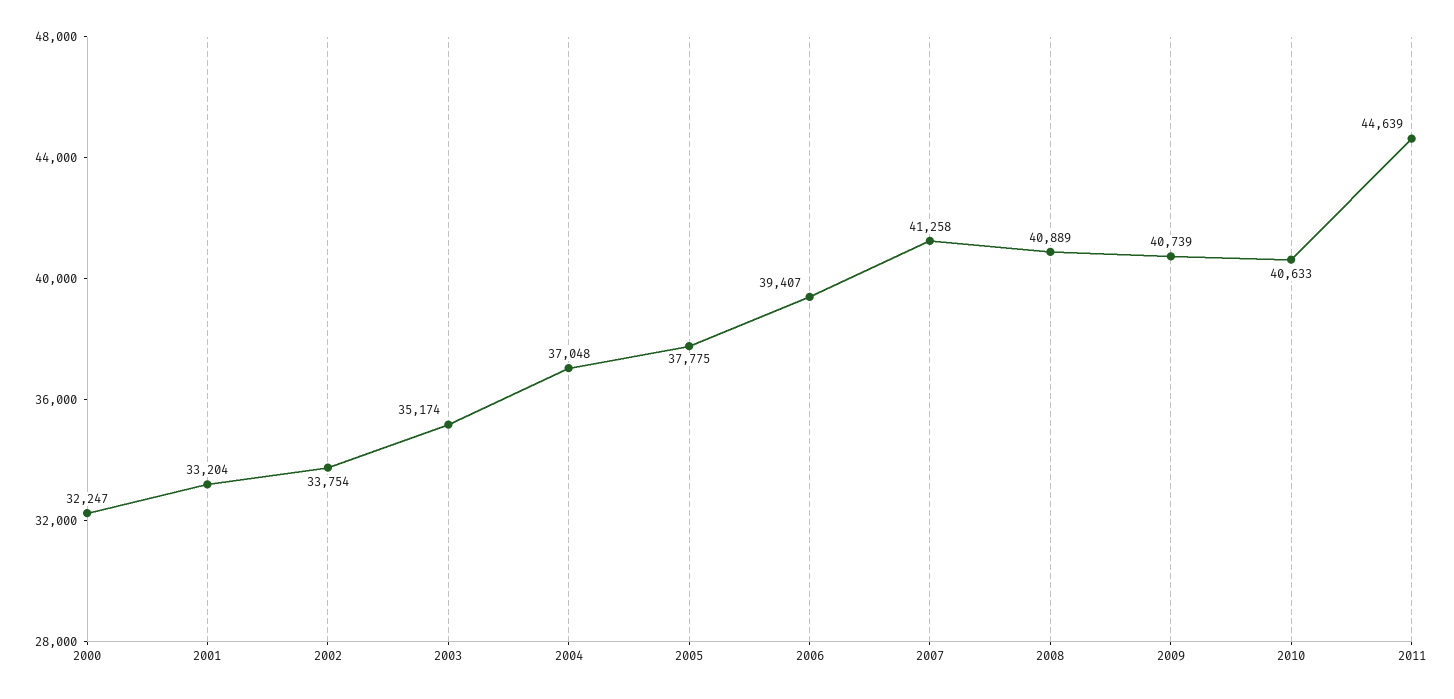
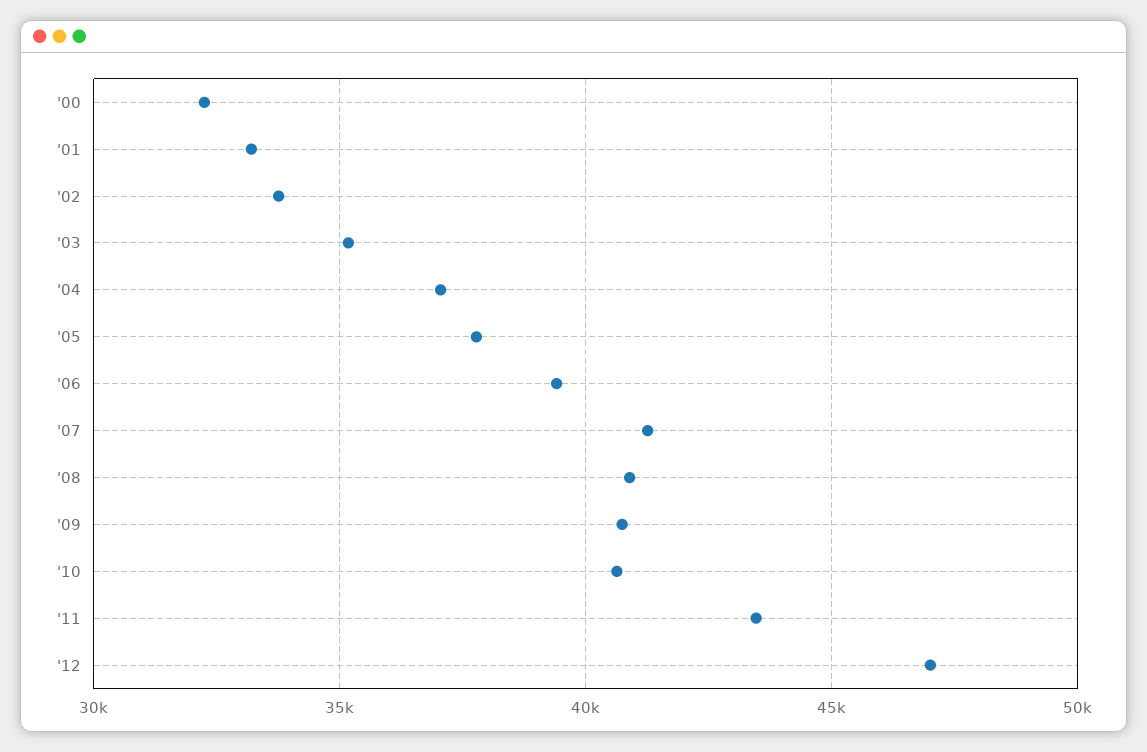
2011: 44639 -> 43500
'12: none -> 47000

